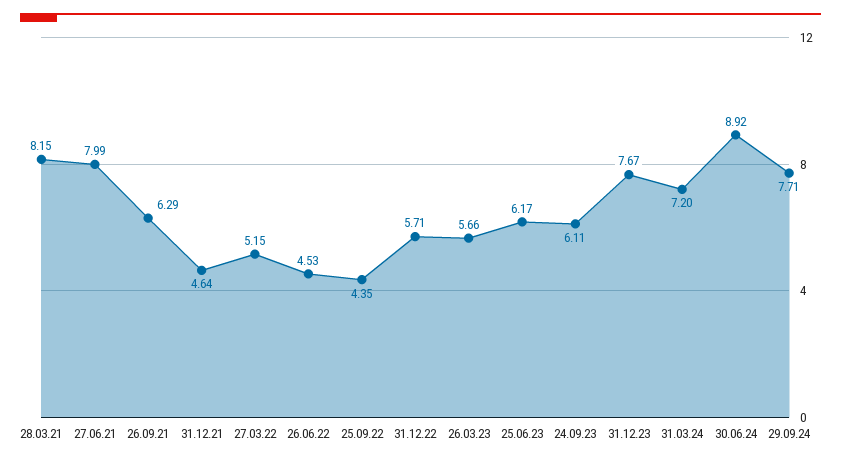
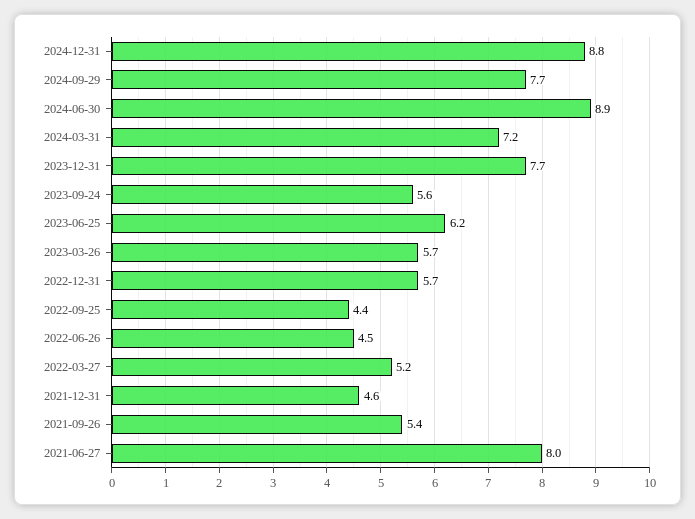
28.03.21: 8.15 -> none
26.09.21: 6.29 -> 5.4
24.09.23: 6.11 -> 5.6
2024-12-31: none -> 8.8

